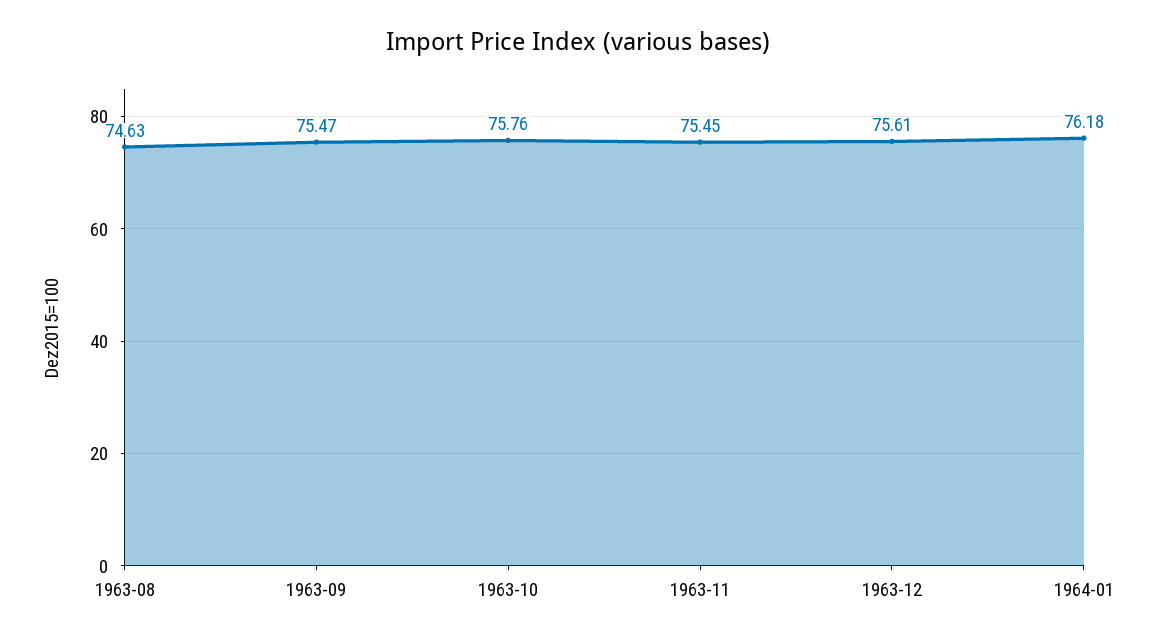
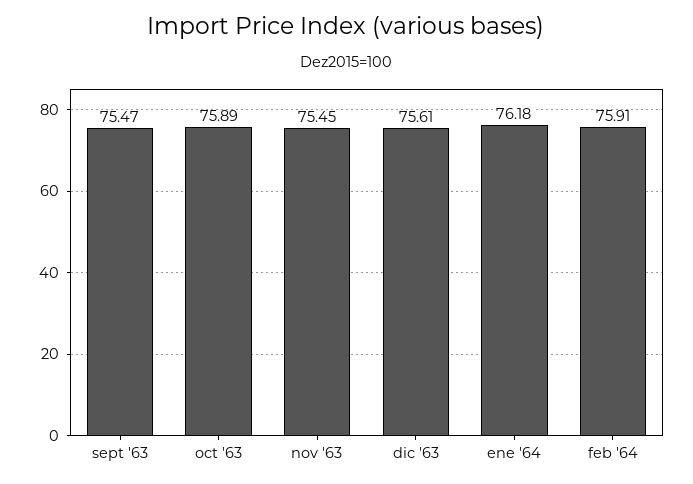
1963-08: 74.63 -> none
1963-10: 75.76 -> 75.89
feb '64: none -> 75.91

